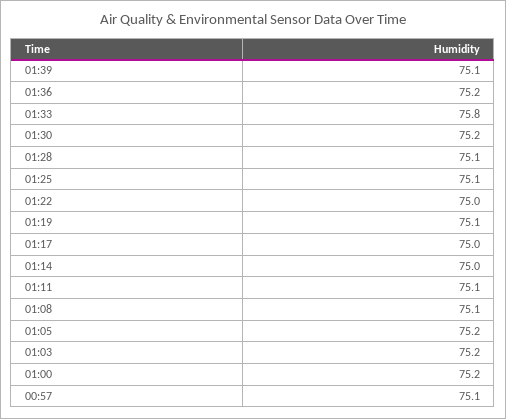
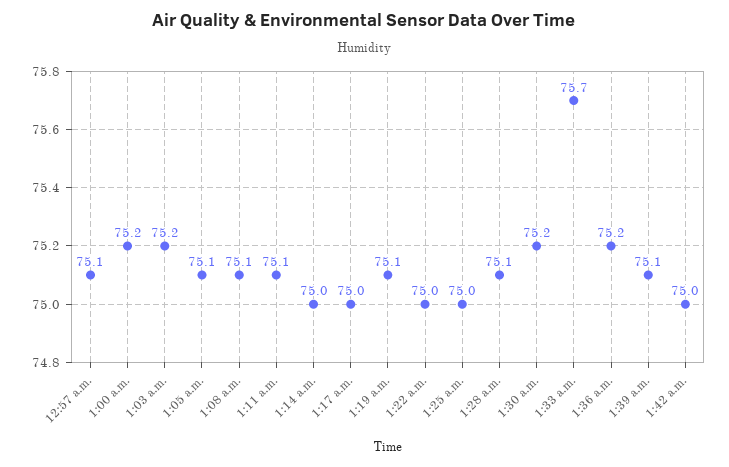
01:33: 75.8 -> 75.7
01:25: 75.1 -> 75
01:05: 75.2 -> 75.1
1:42 a.m.: none -> 75

